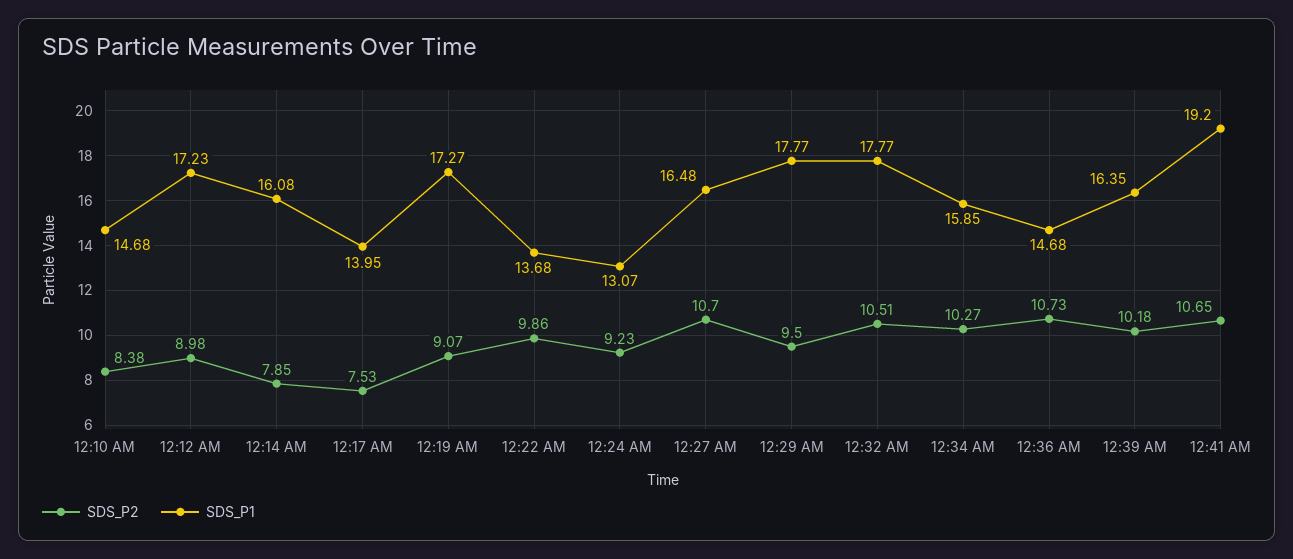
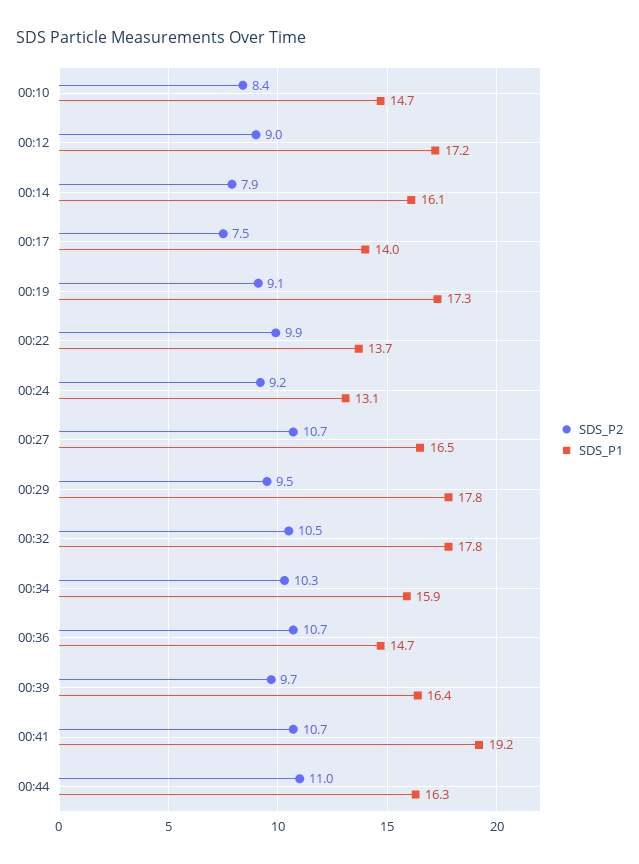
SDS_P2, 12:39 AM: 10.18 -> 9.7
SDS_P2, 00:44: none -> 11
SDS_P1, 00:44: none -> 16.3

